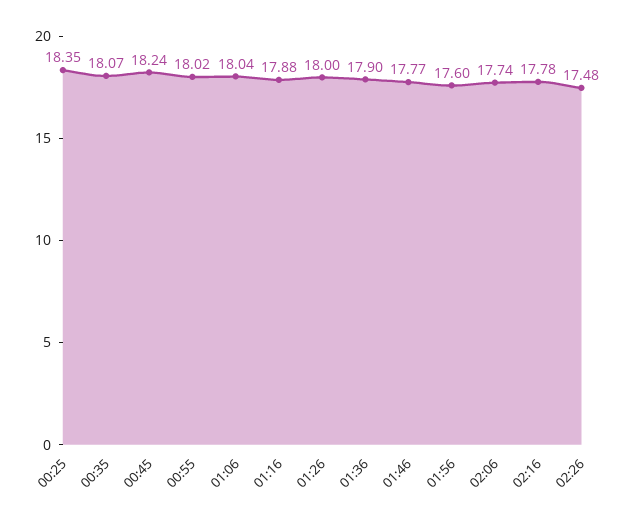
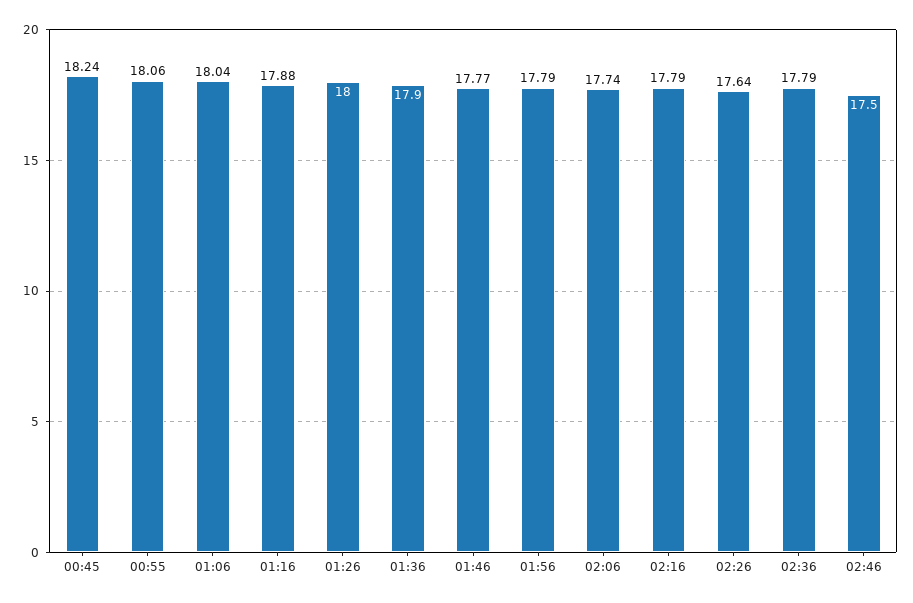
00:25: 18.35 -> none
00:35: 18.07 -> none
00:55: 18.02 -> 18.06
01:56: 17.6 -> 17.79
02:16: 17.78 -> 17.79
02:26: 17.48 -> 17.64
02:36: none -> 17.79
02:46: none -> 17.5

